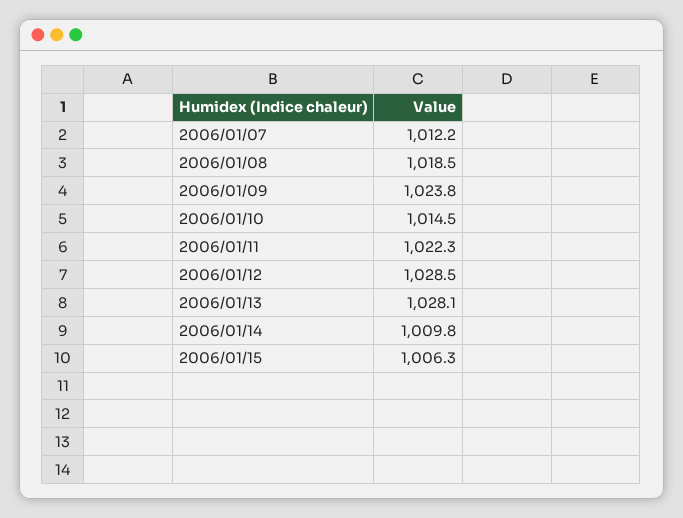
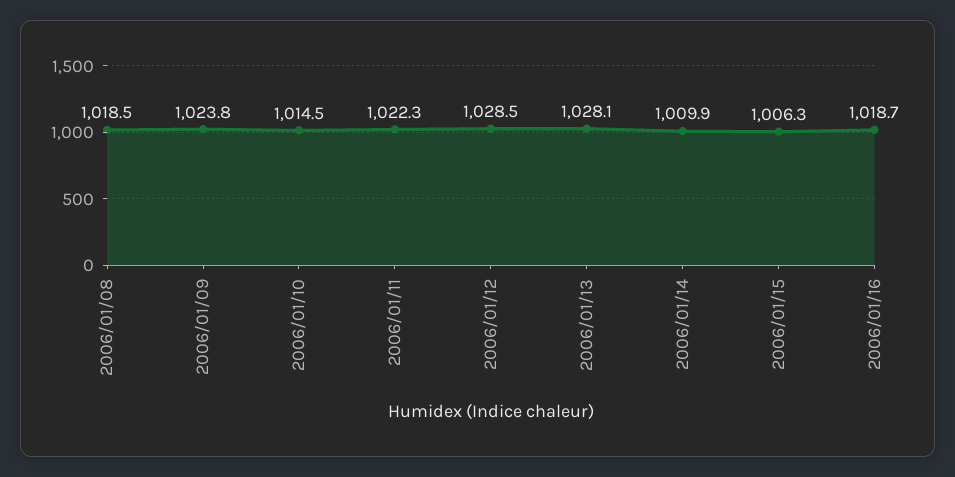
2006/01/07: 1012.2 -> none
2006/01/14: 1009.8 -> 1009.9
2006/01/16: none -> 1018.7

